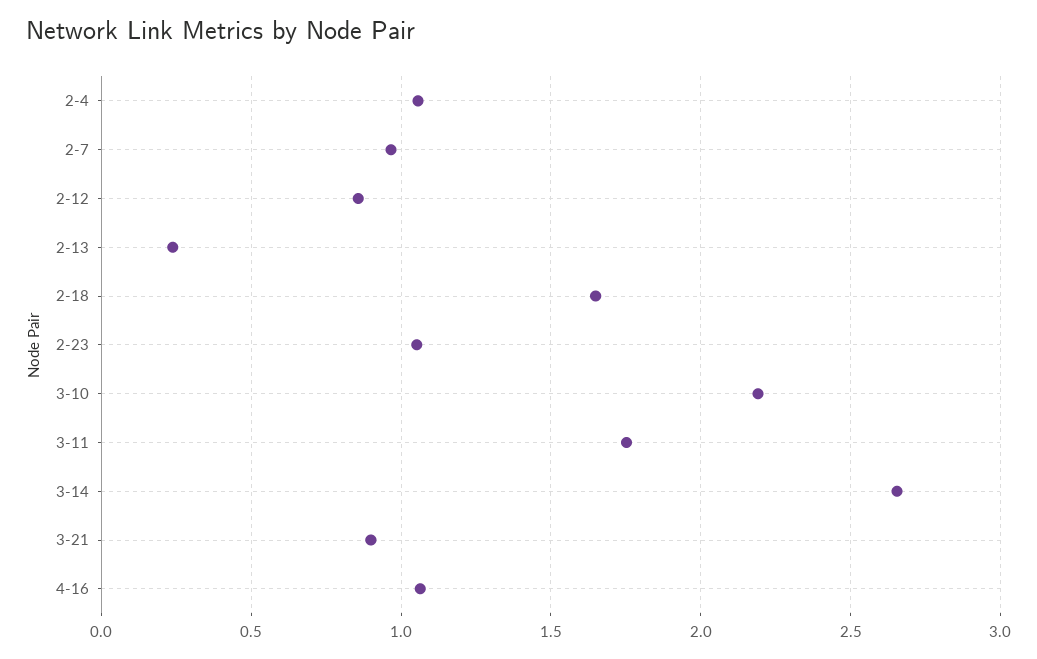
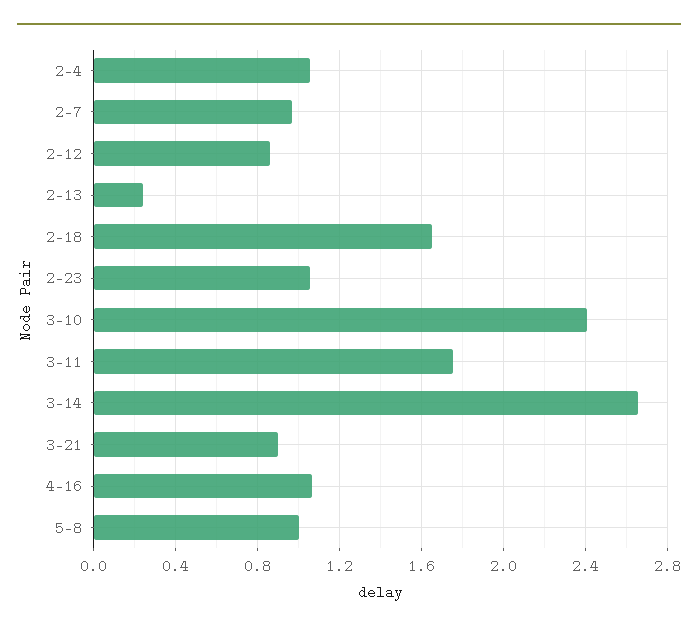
3-10: 2.2 -> 2.4
5-8: none -> 1

